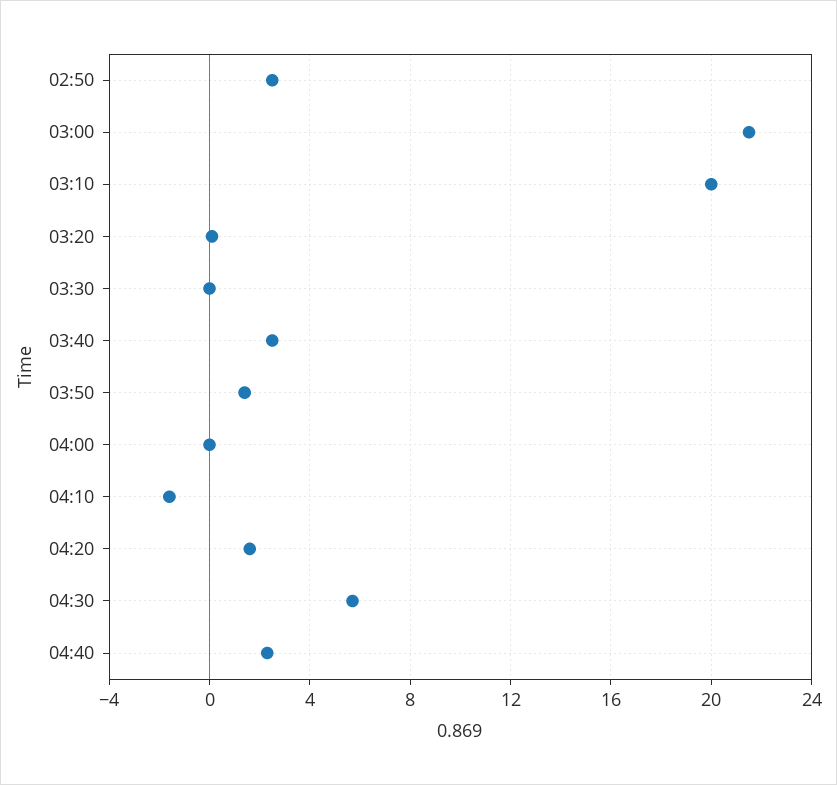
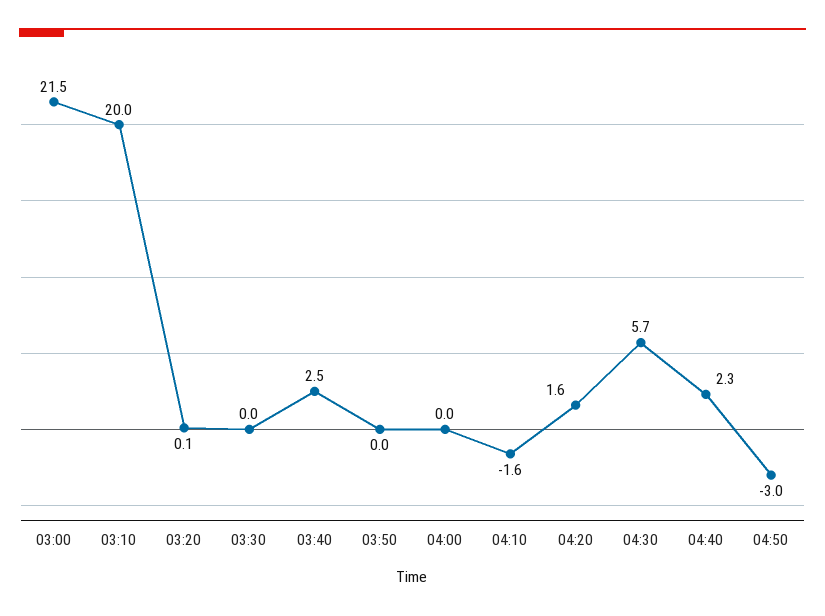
02:50: 2.5 -> none
03:50: 1.5 -> 0
04:50: none -> -3

